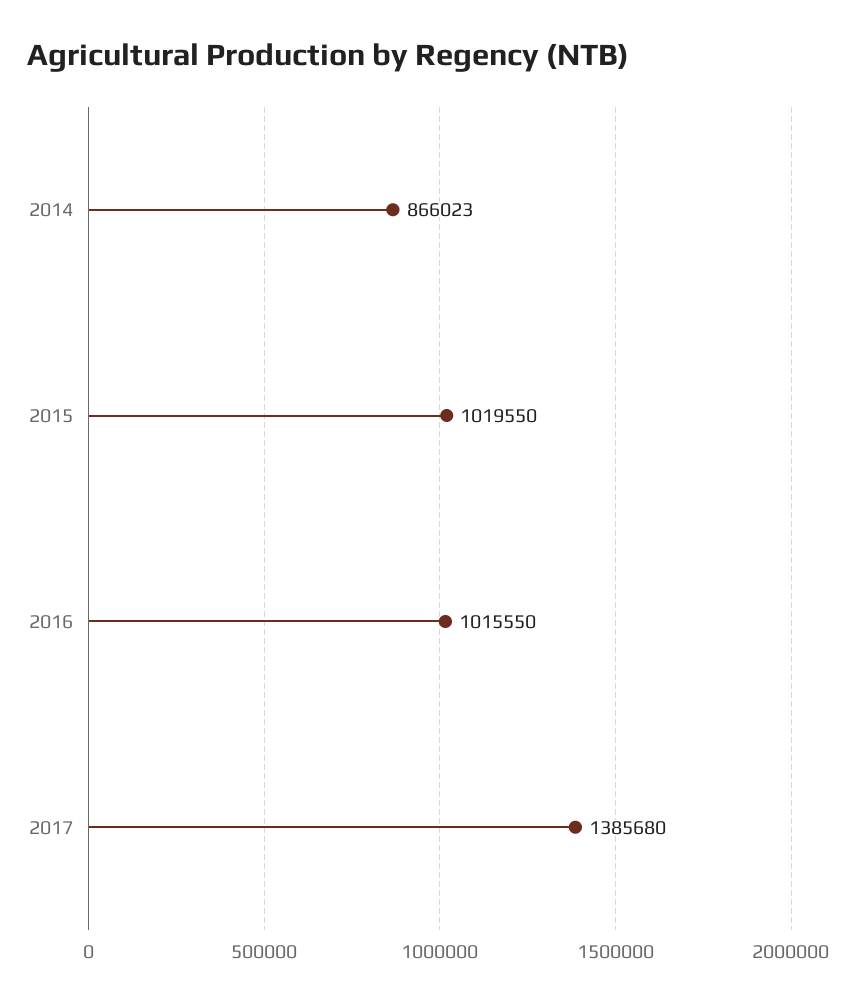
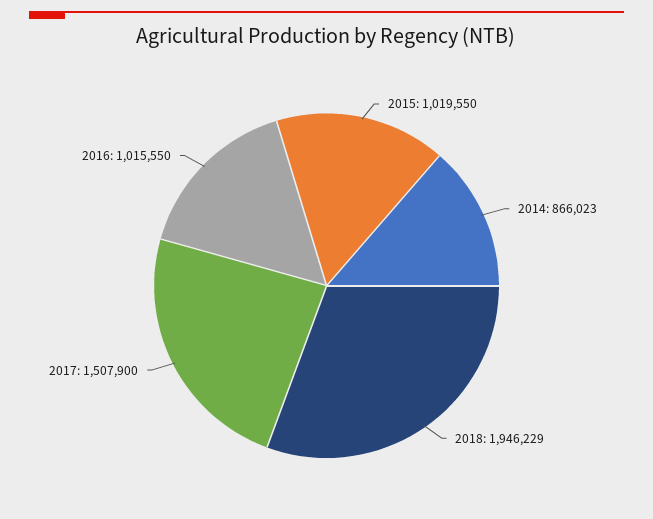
2017: 1385680 -> 1507900
2018: none -> 1946229

